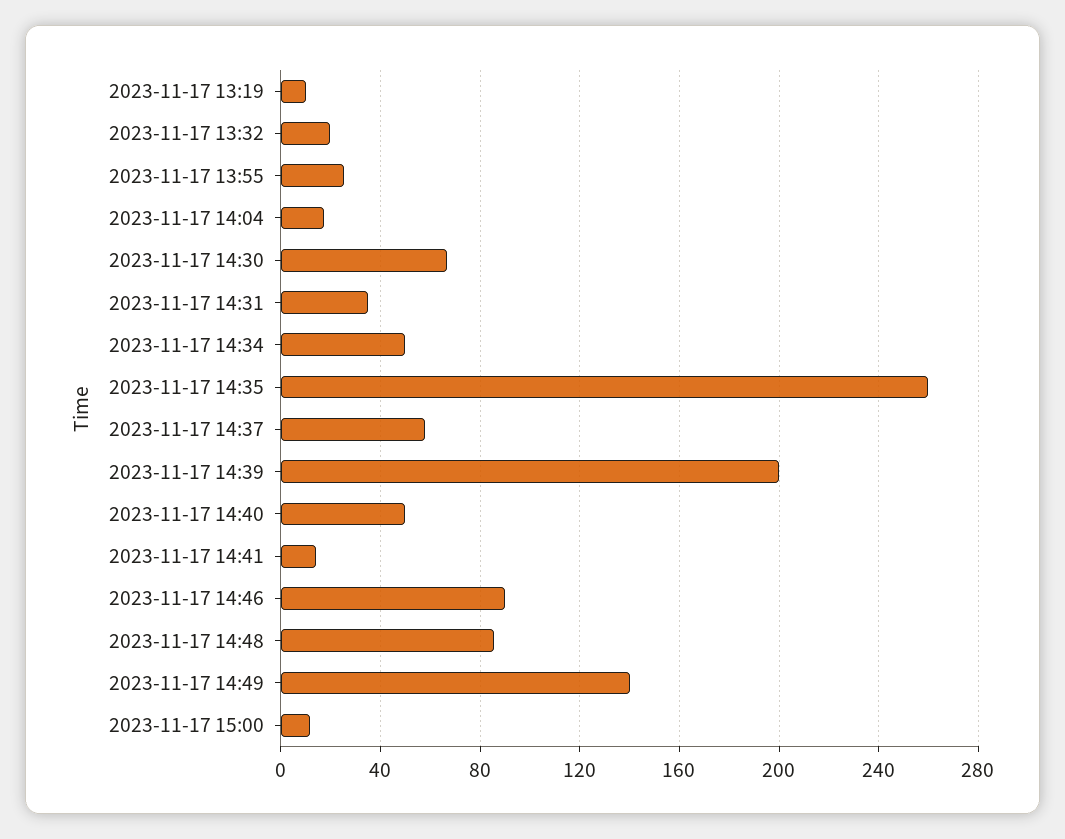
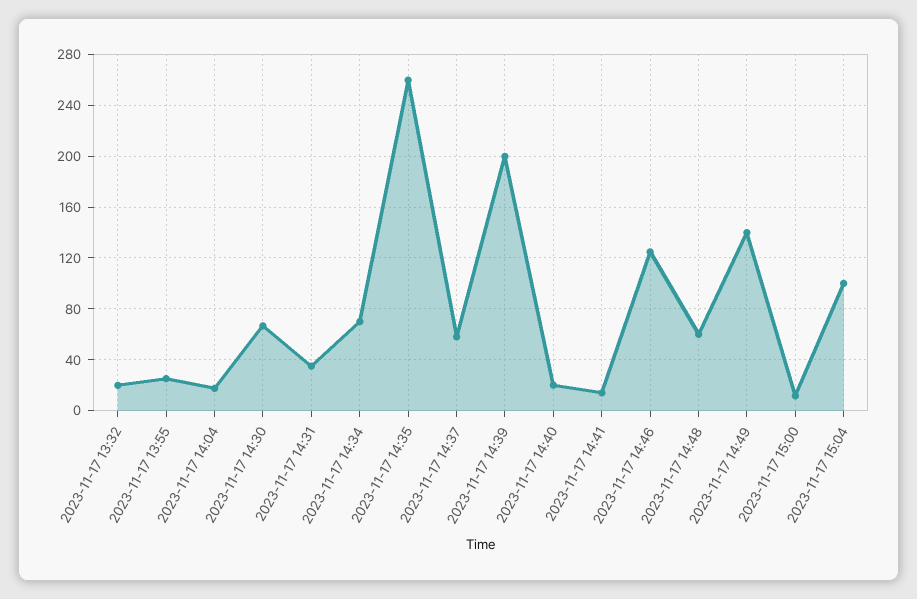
2023-11-17 13:19: 10 -> none
2023-11-17 14:34: 50 -> 70
2023-11-17 14:40: 50 -> 20
2023-11-17 14:46: 90 -> 125
2023-11-17 14:48: 85 -> 60
2023-11-17 15:04: none -> 100

